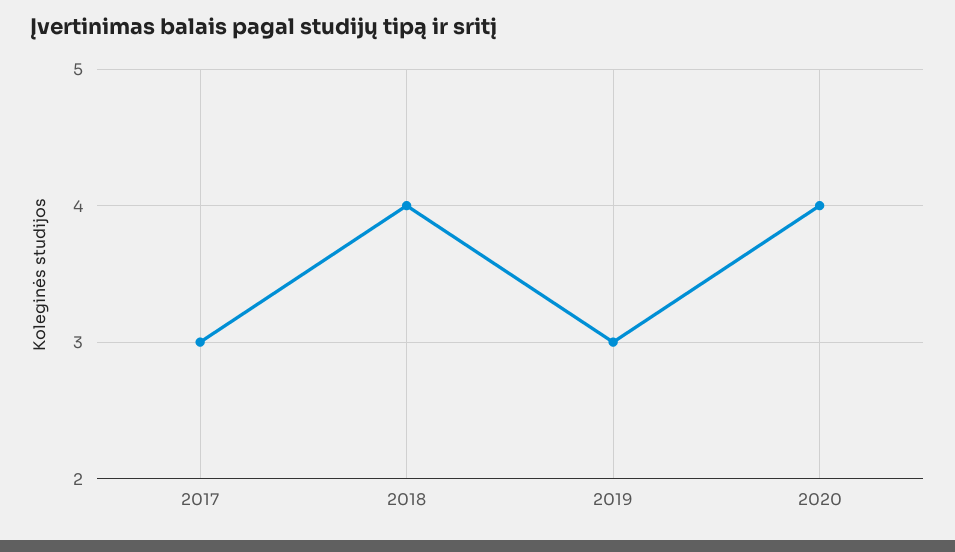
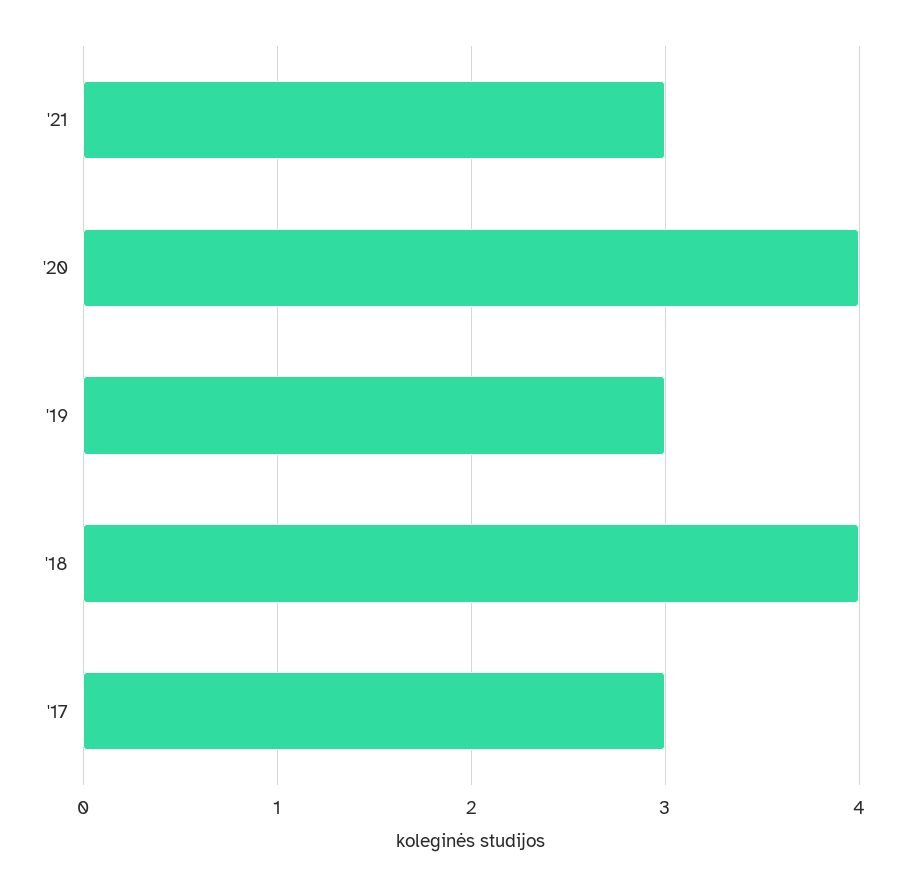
'21: none -> 3

